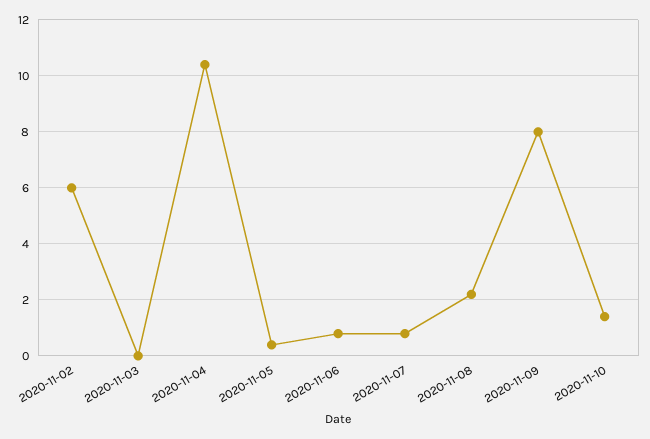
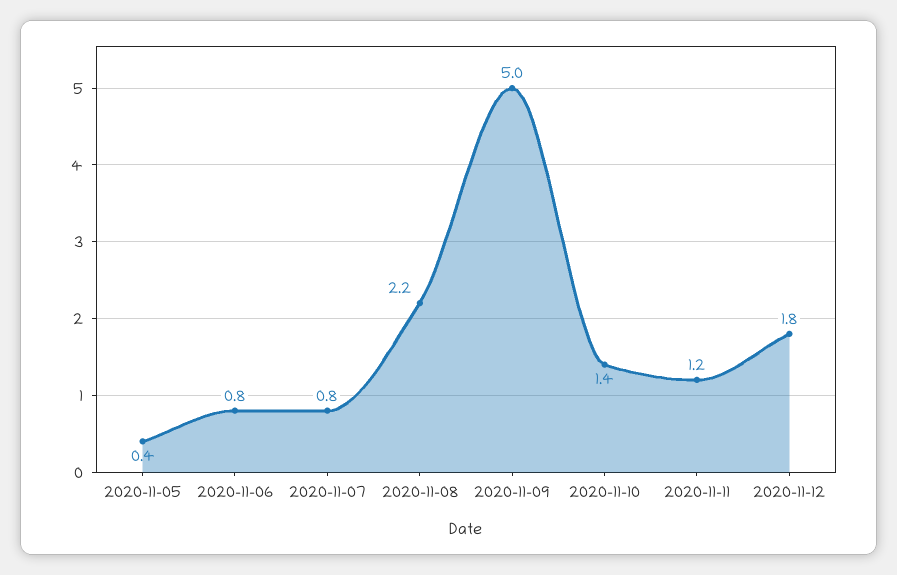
2020-11-02: 6 -> none
2020-11-03: 0 -> none
2020-11-04: 10.5 -> none
2020-11-09: 8 -> 5
2020-11-11: none -> 1.2
2020-11-12: none -> 1.8

